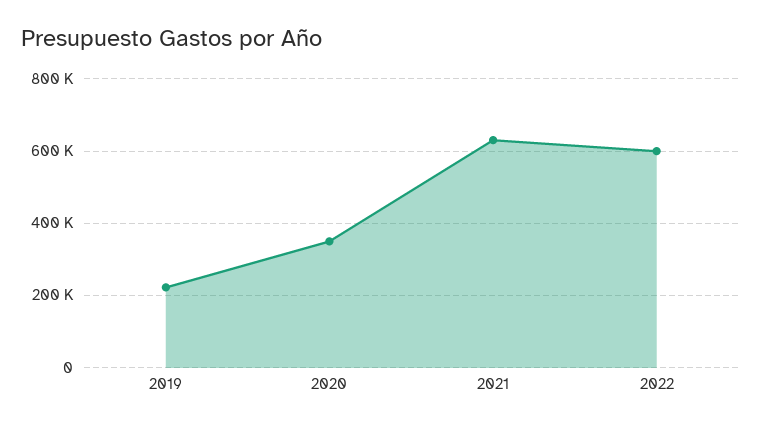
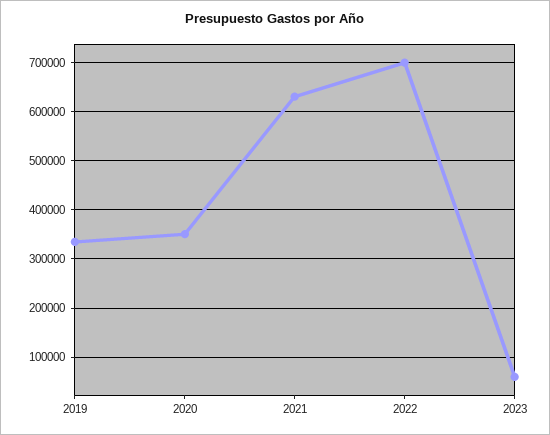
2019: 220000 -> 340000
2022: 600000 -> 700000
2023: none -> 60000

